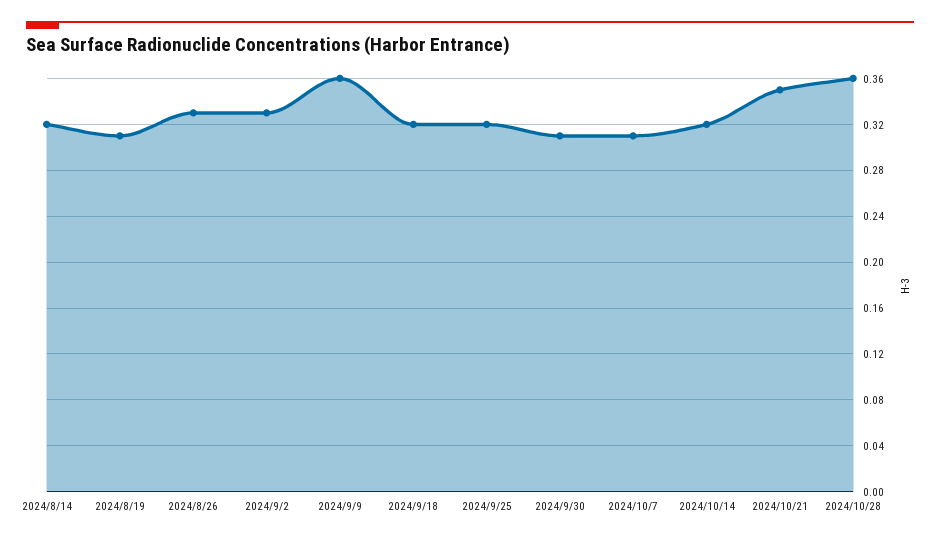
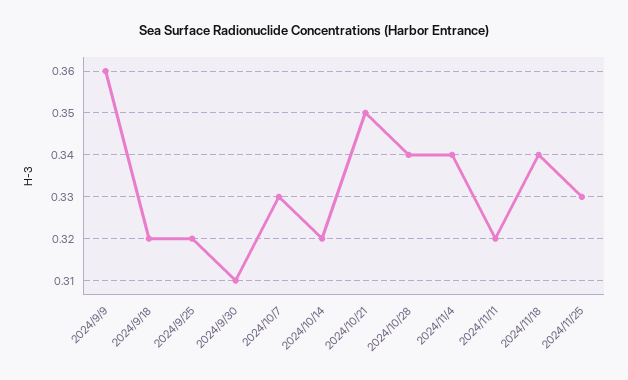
2024/8/14: 0.32 -> none
2024/8/19: 0.31 -> none
2024/8/26: 0.33 -> none
2024/9/2: 0.33 -> none
2024/10/7: 0.31 -> 0.33
2024/10/28: 0.36 -> 0.34
2024/11/4: none -> 0.34
2024/11/11: none -> 0.32
2024/11/18: none -> 0.34
2024/11/25: none -> 0.33

